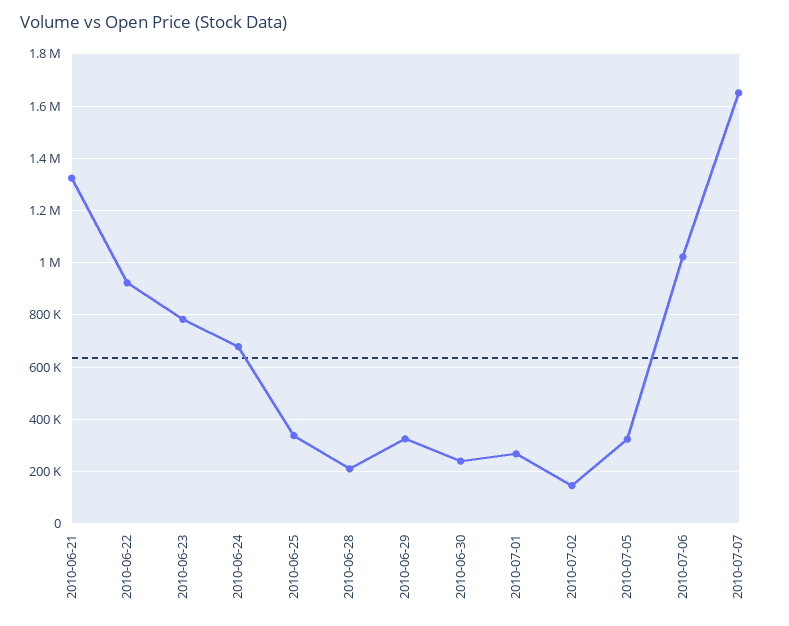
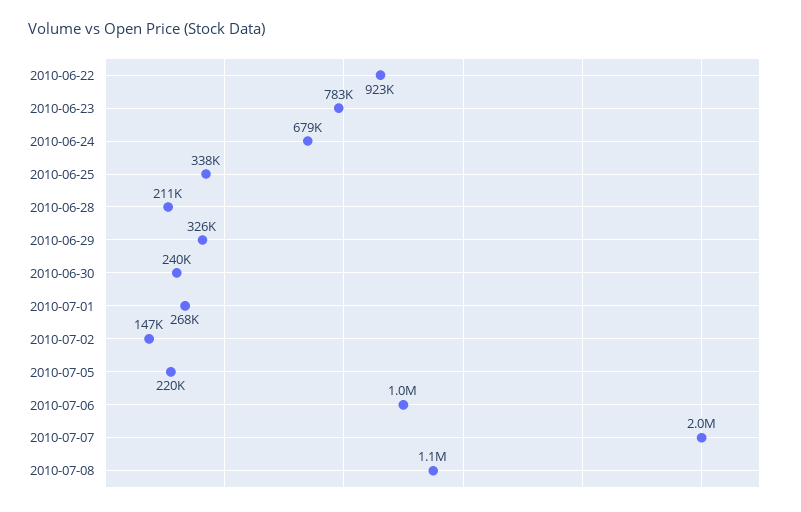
2010-06-21: 1325000 -> none
2010-07-05: 325000 -> 220000
2010-07-07: 1650000 -> 2000000
2010-07-08: none -> 1100000

